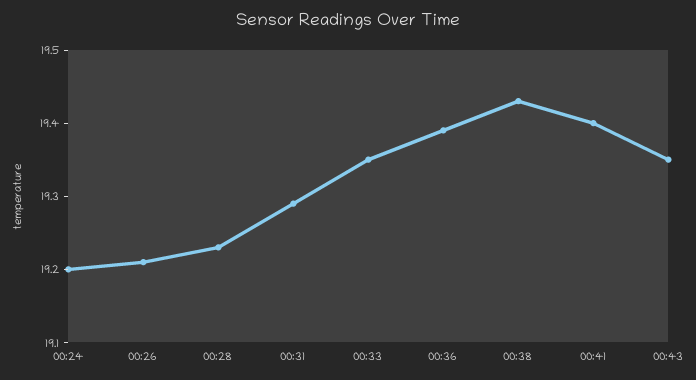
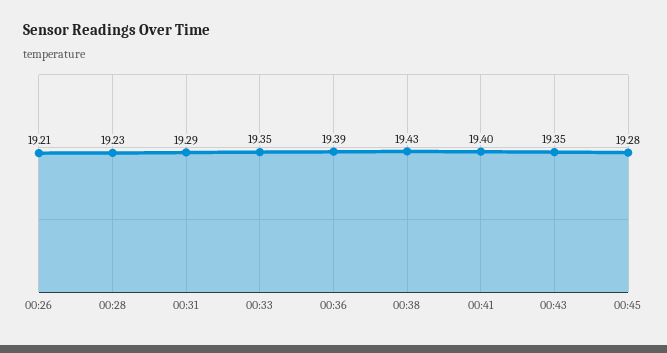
00:24: 19.2 -> none
00:45: none -> 19.28

